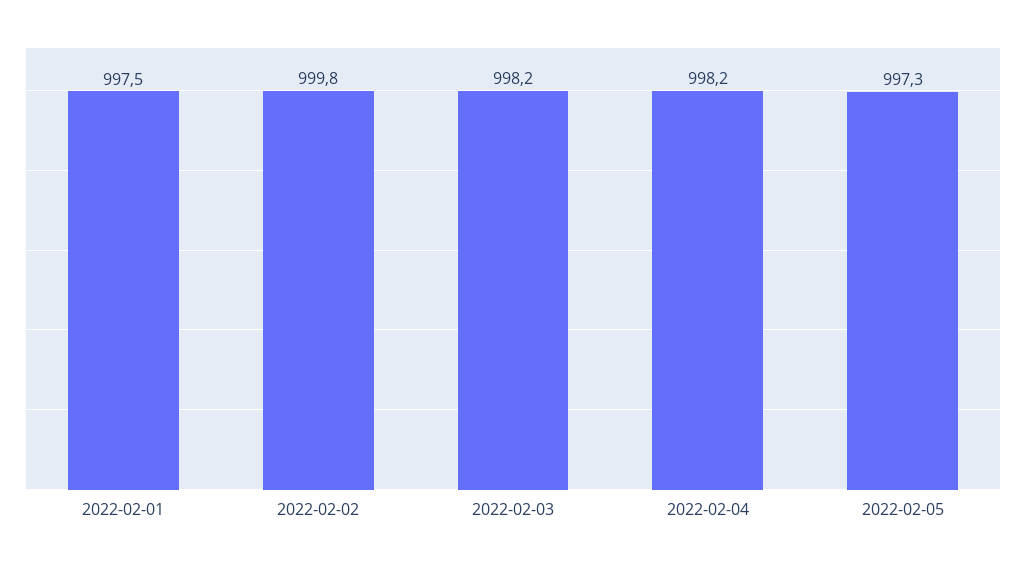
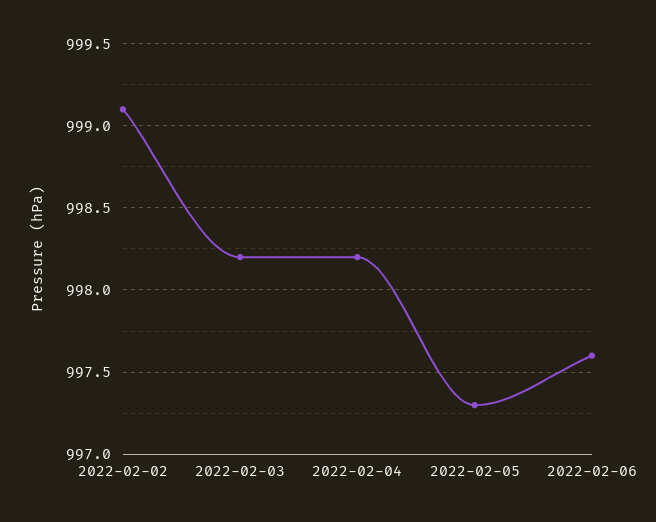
2022-02-01: 997.5 -> none
2022-02-02: 999.8 -> 999.1
2022-02-06: none -> 997.6

